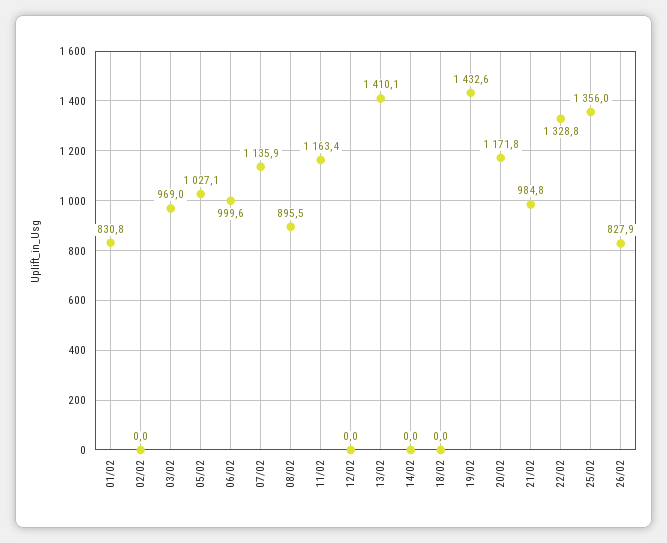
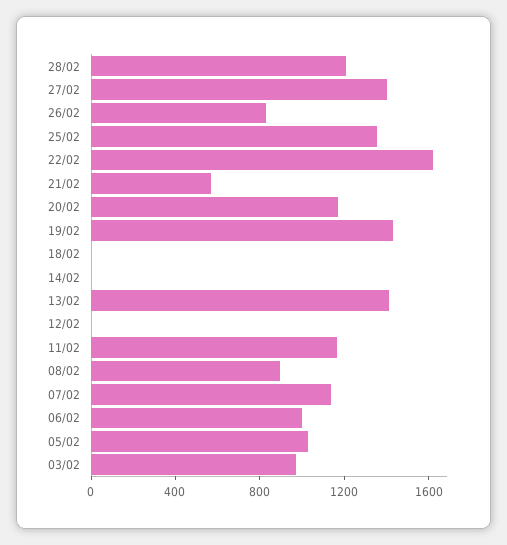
01/02: 830.8 -> none
02/02: 0 -> none
21/02: 984.8 -> 600
22/02: 1328.8 -> 1600
28/02: none -> 1200
27/02: none -> 1400

